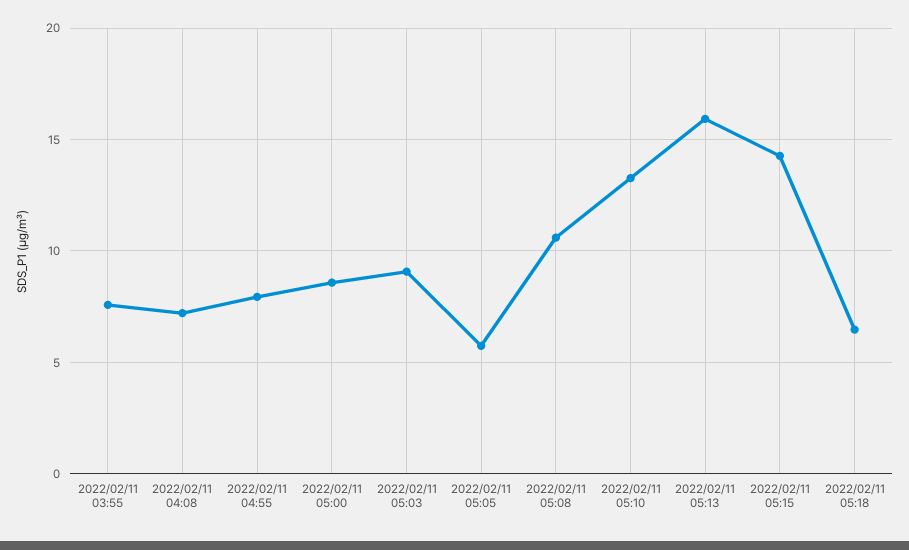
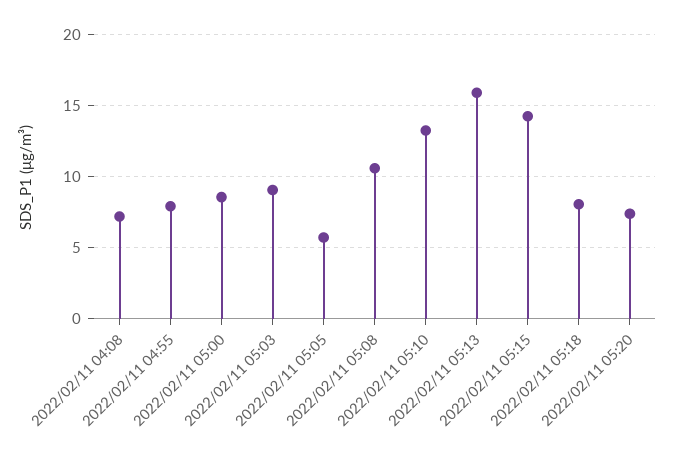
2022/02/11 03:55: 7.5 -> none
2022/02/11 05:18: 6.5 -> 8
2022/02/11 05:20: none -> 7.5

